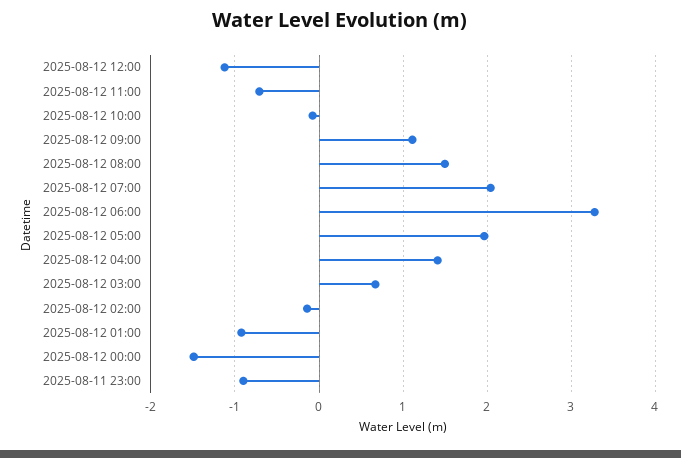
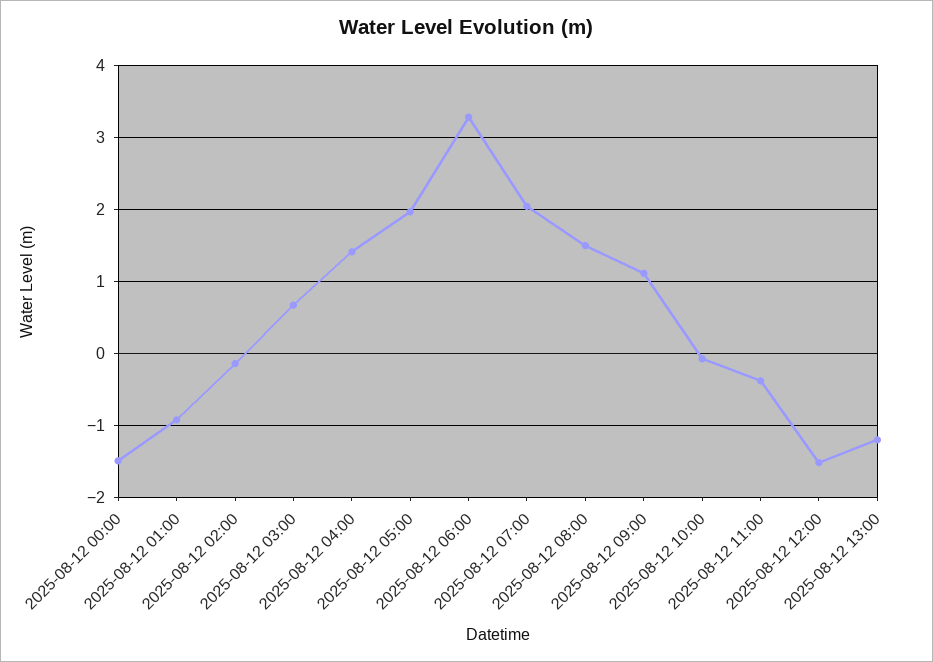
2025-08-12 12:00: -1.1 -> -1.5
2025-08-12 11:00: -0.7 -> -0.4
2025-08-11 23:00: -0.9 -> none
2025-08-12 13:00: none -> -1.2

